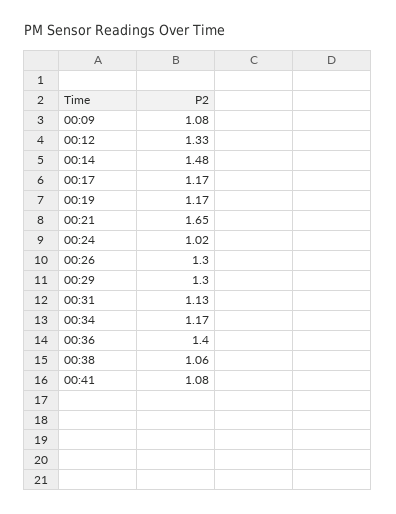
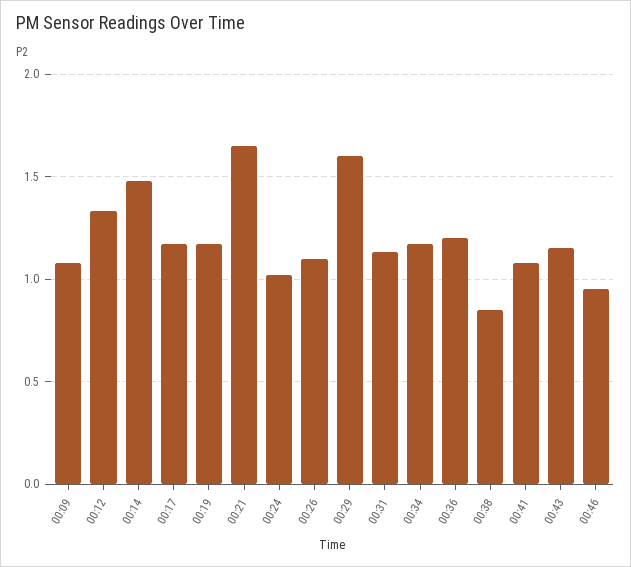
00:26: 1.3 -> 1.1
00:29: 1.3 -> 1.6
00:36: 1.4 -> 1.2
00:38: 1.06 -> 0.85
00:43: none -> 1.15
00:46: none -> 0.95

